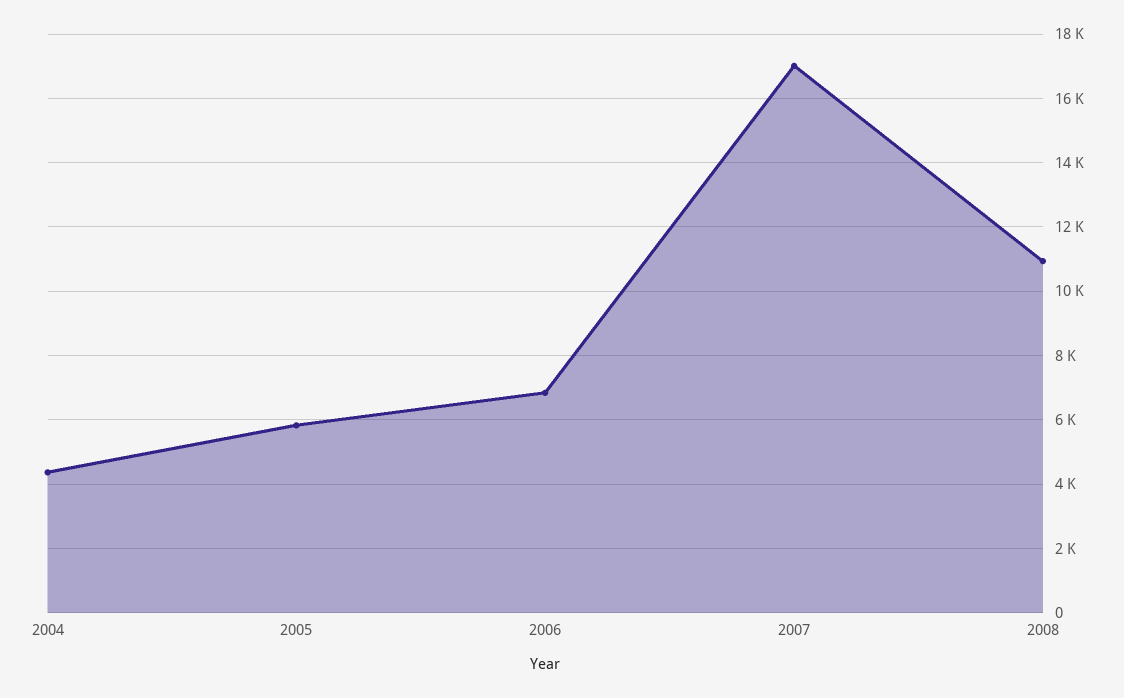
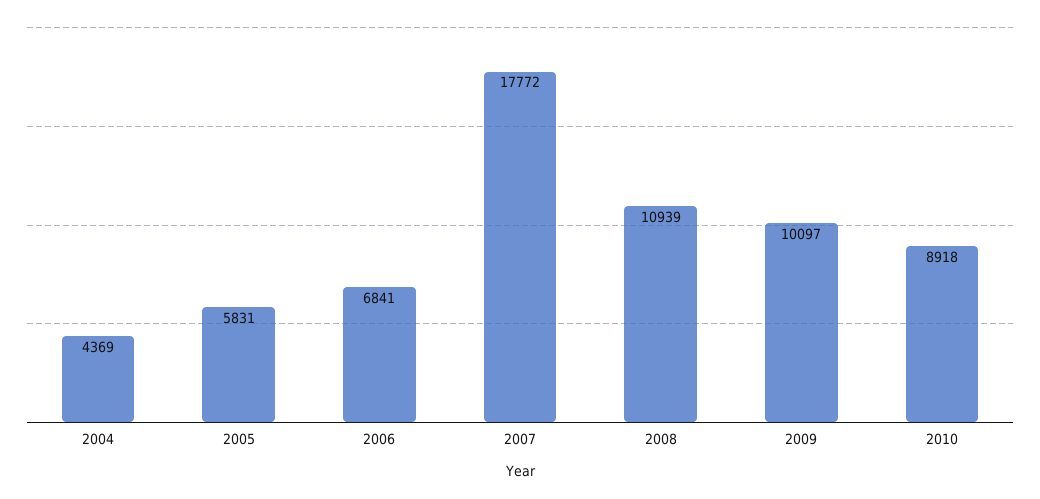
2007: 17000 -> 17772
2009: none -> 10097
2010: none -> 8918

